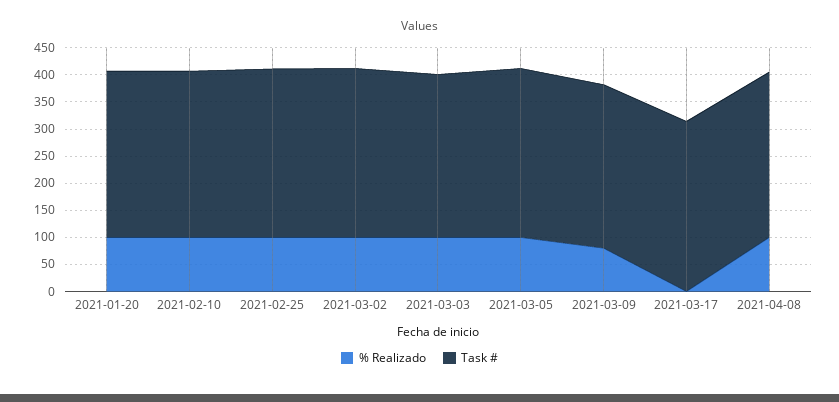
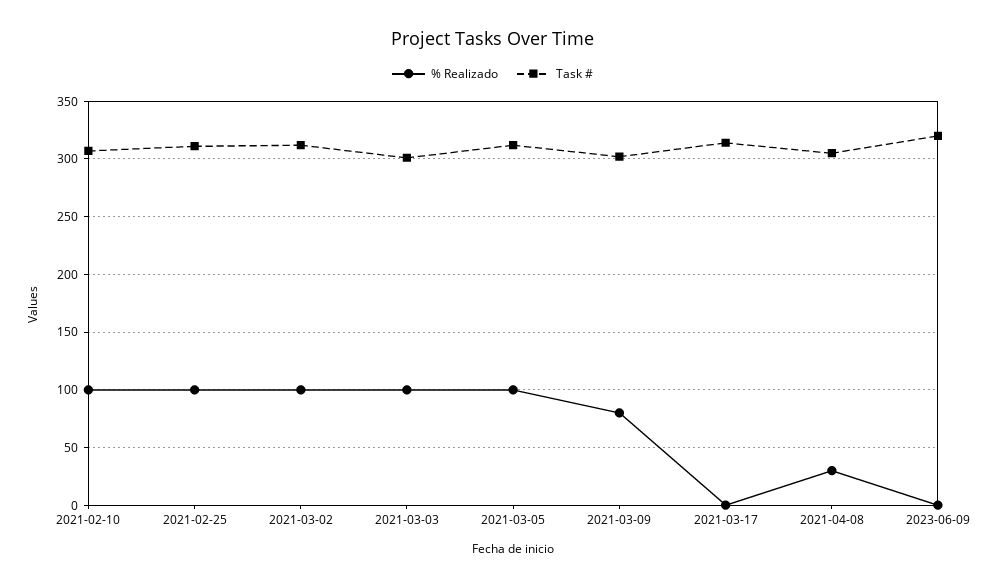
% Realizado, 2021-01-20: 100 -> none
Task #, 2021-01-20: 300 -> none
% Realizado, 2021-04-08: 100 -> 30
% Realizado, 2023-06-09: none -> 0
Task #, 2023-06-09: none -> 320

